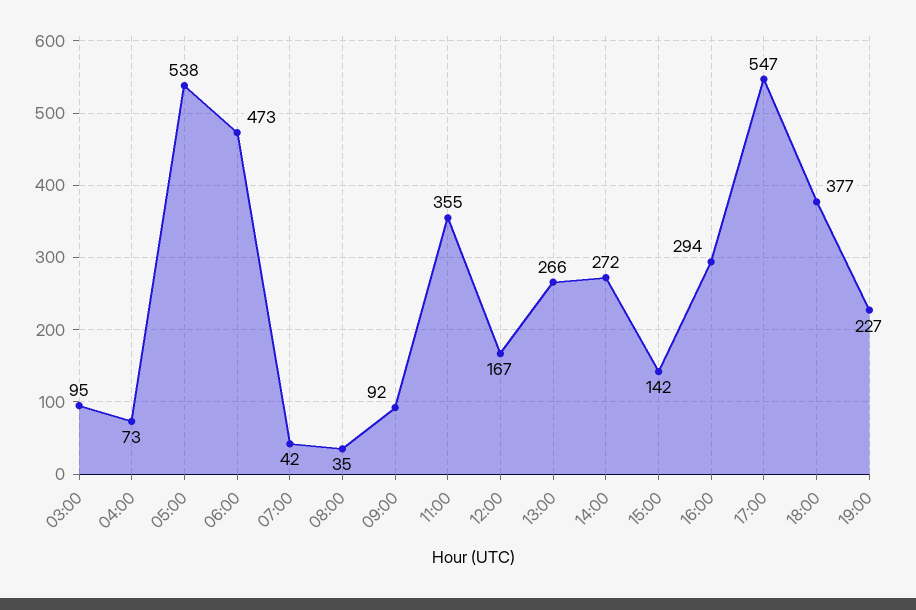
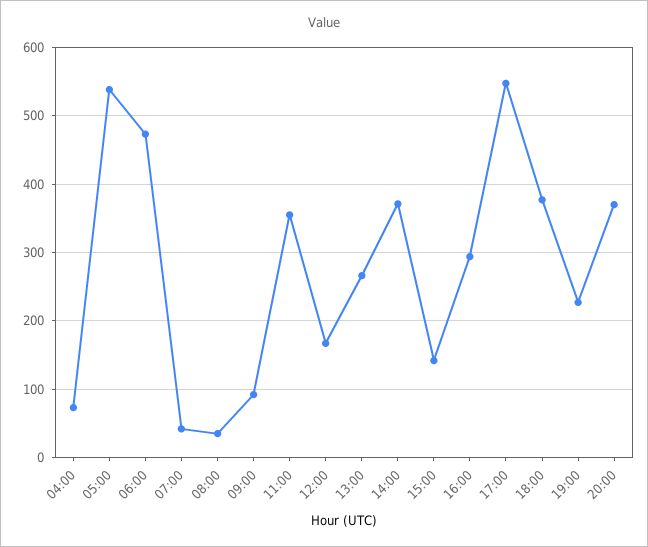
03:00: 95 -> none
14:00: 272 -> 370
20:00: none -> 370

